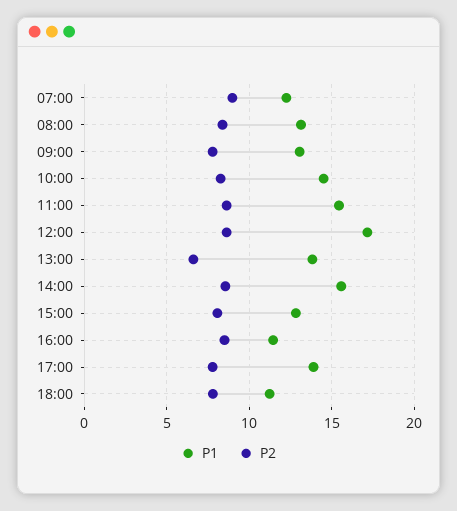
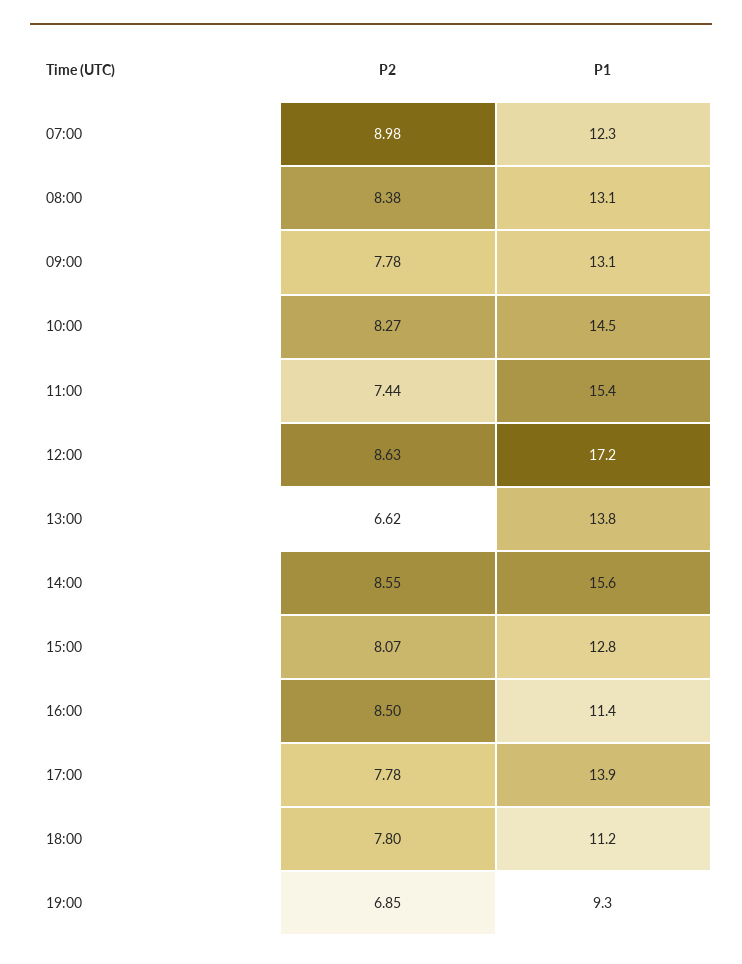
P2, 11:00: 8.5 -> 7.44
P2, 19:00: none -> 6.85
P1, 19:00: none -> 9.3

